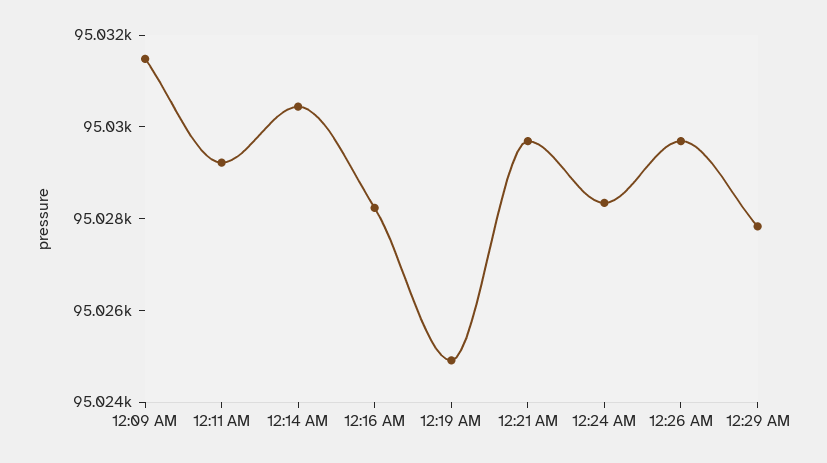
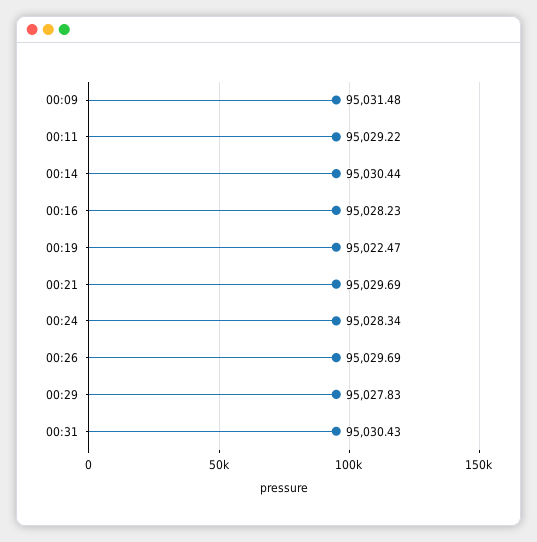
12:19 AM: 95025 -> 95022.47
00:31: none -> 95030.43

